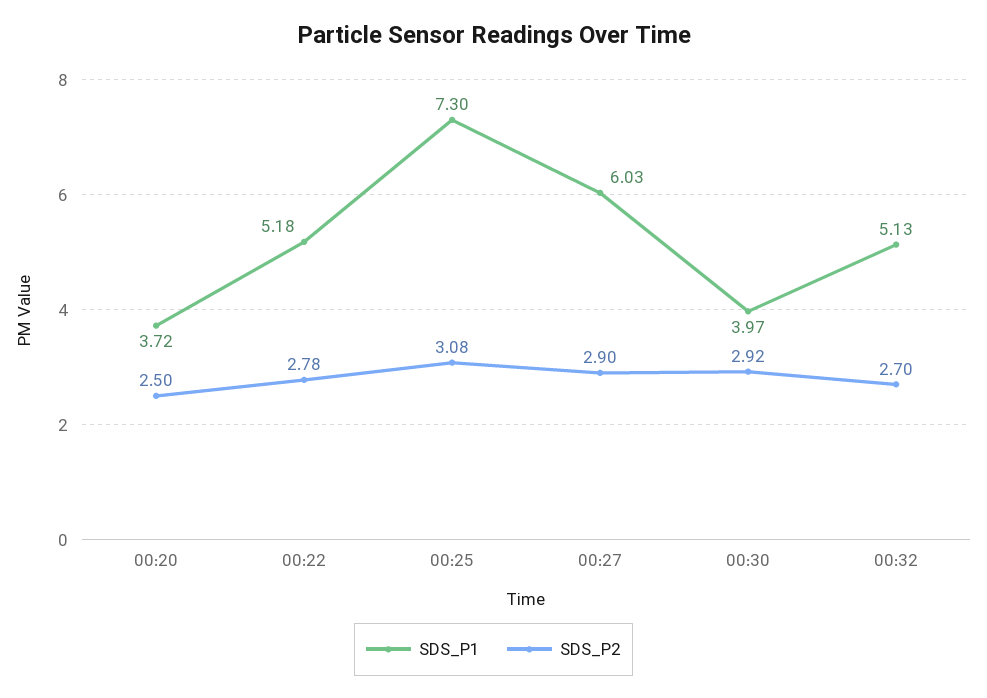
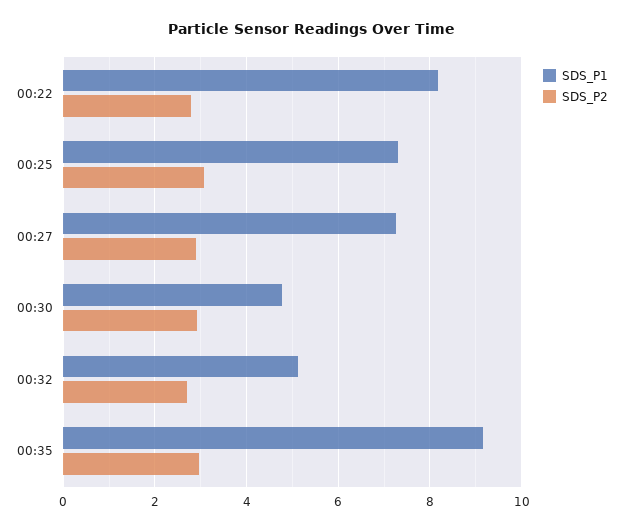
SDS_P1, 00:20: 3.72 -> none
SDS_P2, 00:20: 2.5 -> none
SDS_P1, 00:22: 5.18 -> 8.2
SDS_P1, 00:27: 6.03 -> 7.2
SDS_P1, 00:30: 3.97 -> 4.8
SDS_P1, 00:35: none -> 9.2
SDS_P2, 00:35: none -> 3

